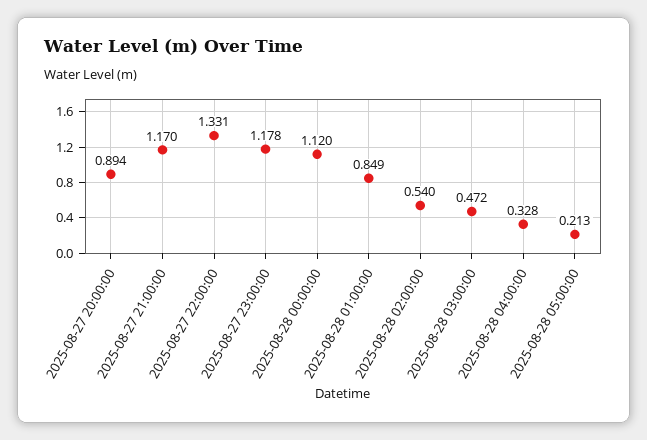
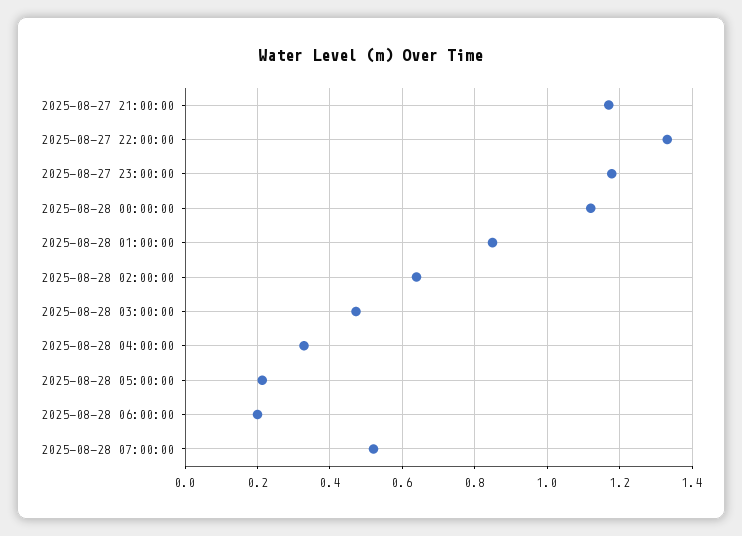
2025-08-27 20:00:00: 0.894 -> none
2025-08-28 02:00:00: 0.54 -> 0.64
2025-08-28 06:00:00: none -> 0.2
2025-08-28 07:00:00: none -> 0.52

